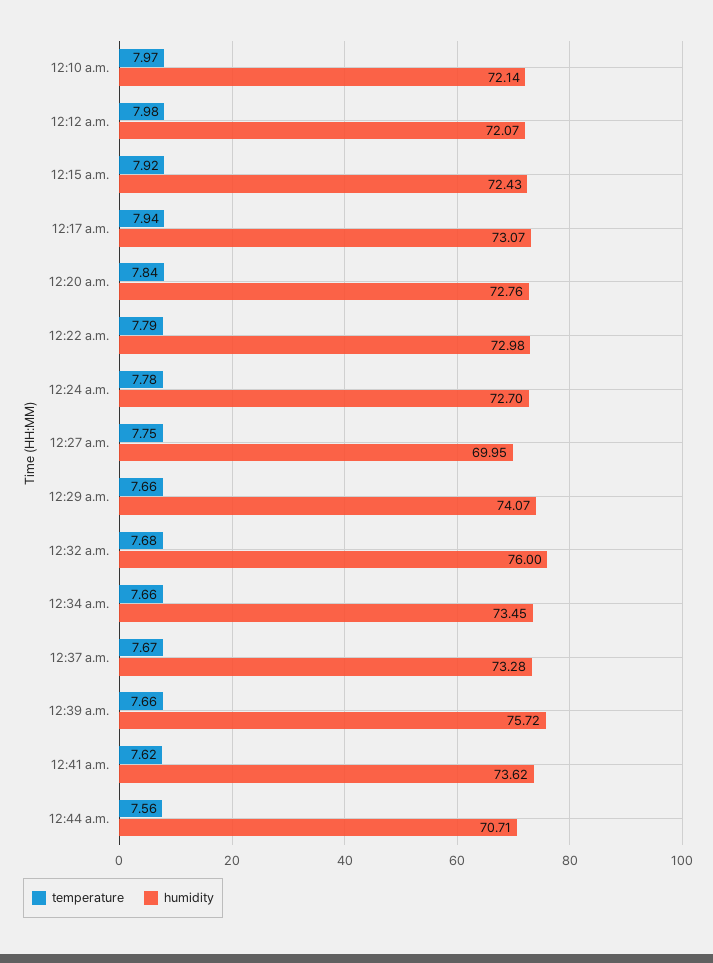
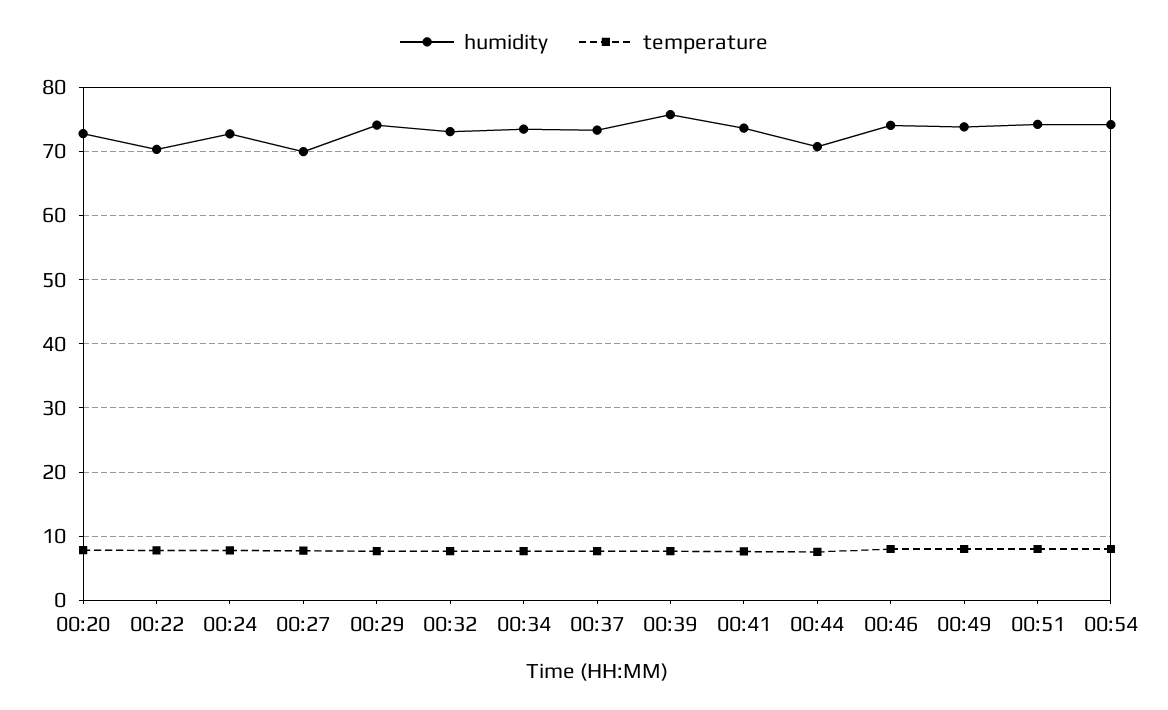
temperature, 12:10 a.m.: 7.97 -> none
humidity, 12:10 a.m.: 72.14 -> none
temperature, 12:12 a.m.: 7.98 -> none
humidity, 12:12 a.m.: 72.07 -> none
temperature, 12:15 a.m.: 7.92 -> none
humidity, 12:15 a.m.: 72.43 -> none
temperature, 12:17 a.m.: 7.94 -> none
humidity, 12:17 a.m.: 73.07 -> none
humidity, 12:22 a.m.: 72.98 -> 70
humidity, 12:32 a.m.: 76 -> 73
humidity, 00:46: none -> 74
temperature, 00:46: none -> 8
humidity, 00:49: none -> 74
temperature, 00:49: none -> 8
humidity, 00:51: none -> 74
temperature, 00:51: none -> 8
humidity, 00:54: none -> 74
temperature, 00:54: none -> 8

